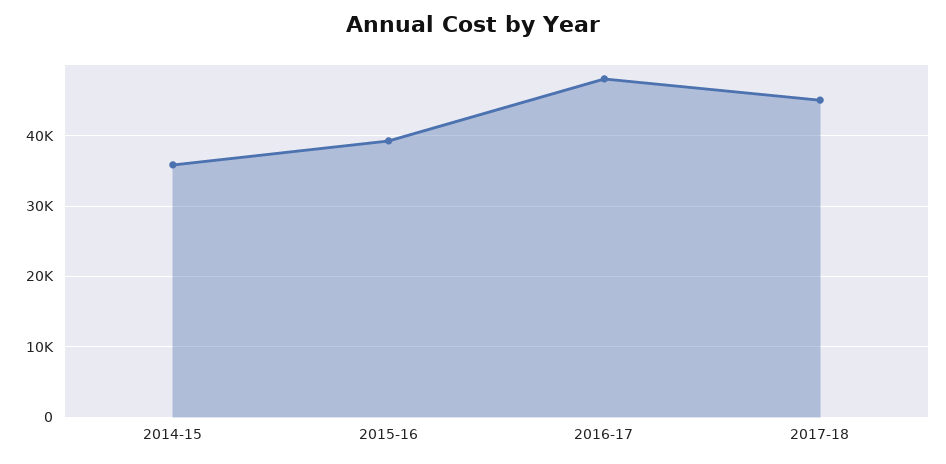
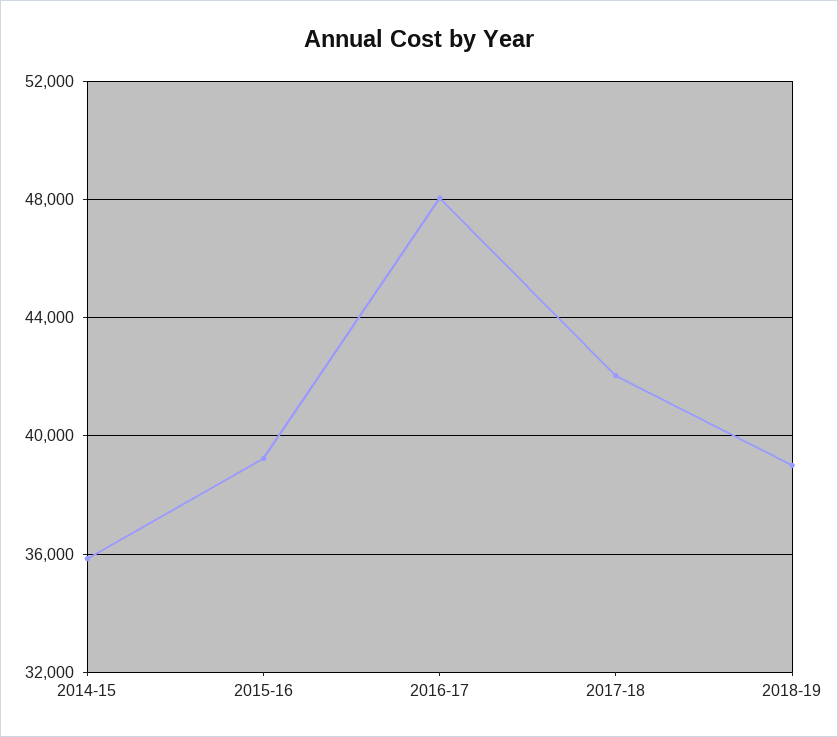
2017-18: 45000 -> 42000
2018-19: none -> 39000

